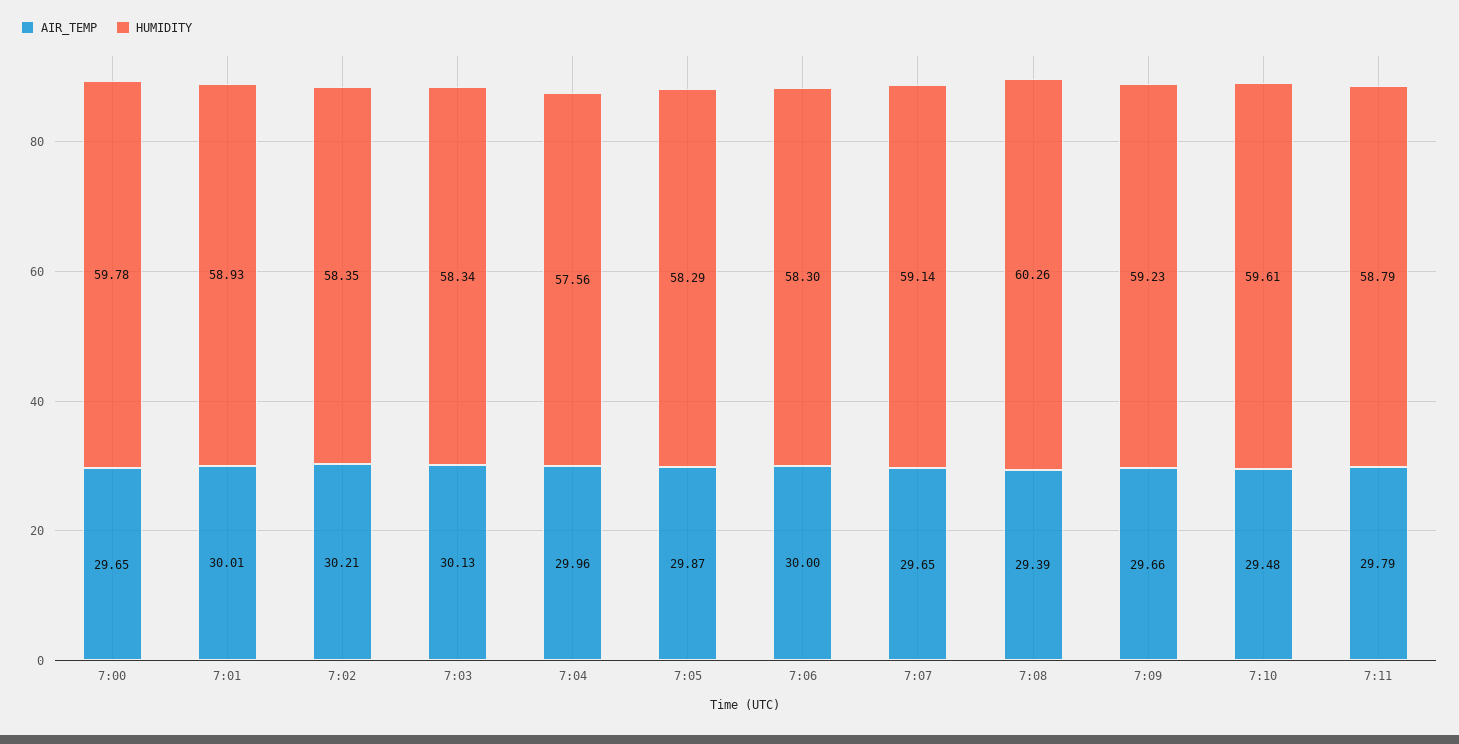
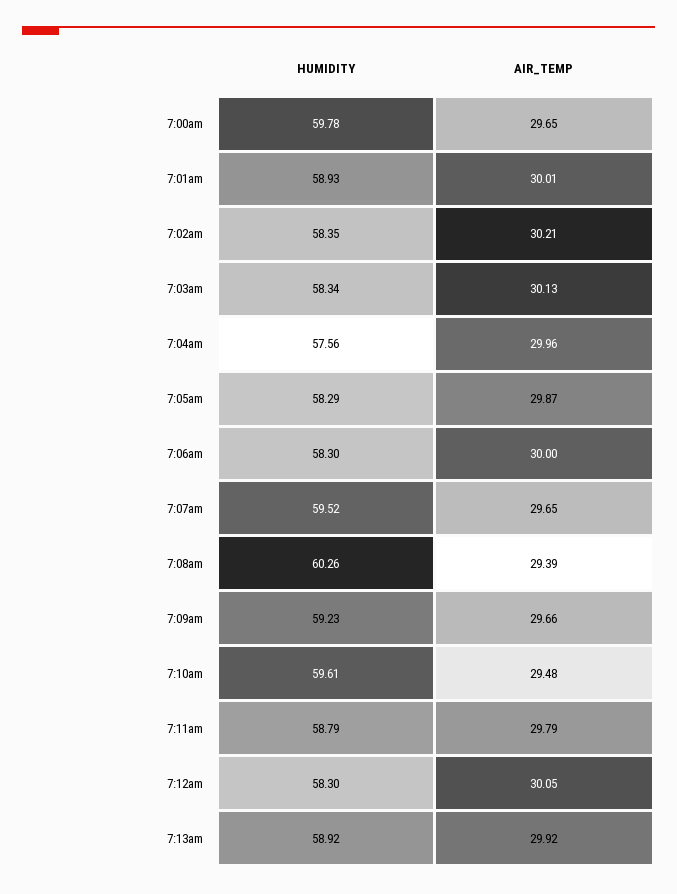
HUMIDITY, 7:07: 59.14 -> 59.52
HUMIDITY, 7:12am: none -> 58.3
AIR_TEMP, 7:12am: none -> 30.05
HUMIDITY, 7:13am: none -> 58.92
AIR_TEMP, 7:13am: none -> 29.92

